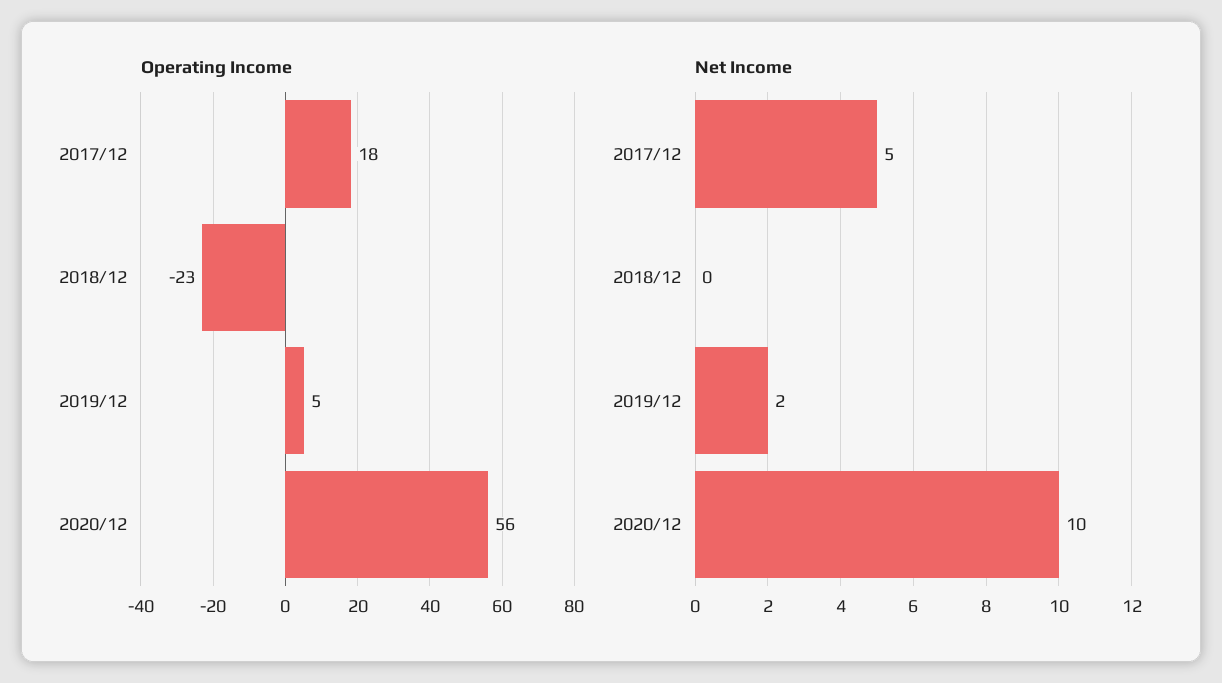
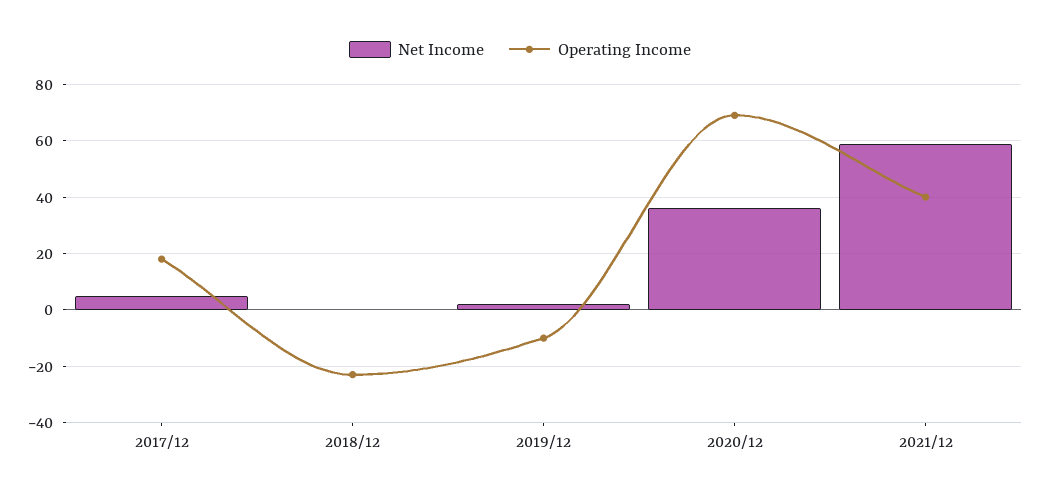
Operating Income, 2019/12: 5 -> -10
Operating Income, 2020/12: 56 -> 70
Net Income, 2020/12: 10 -> 35
Net Income, 2021/12: none -> 60
Operating Income, 2021/12: none -> 40

